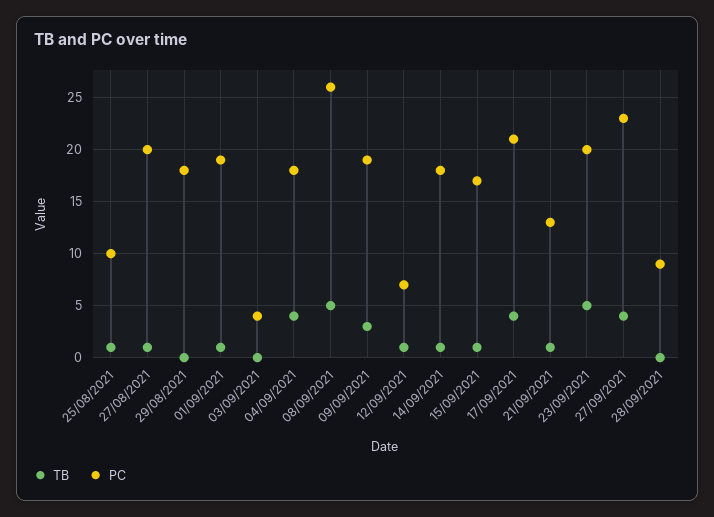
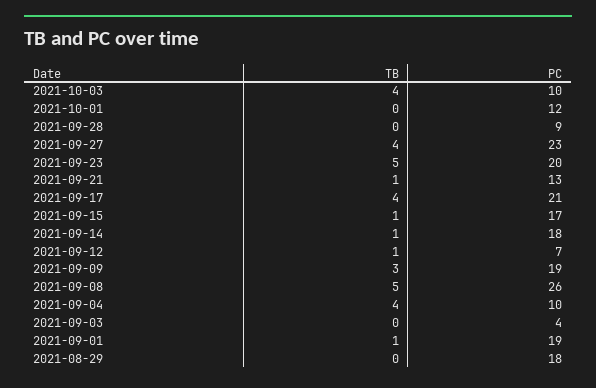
TB, 25/08/2021: 1 -> none
PC, 25/08/2021: 10 -> none
TB, 27/08/2021: 1 -> none
PC, 27/08/2021: 20 -> none
PC, 04/09/2021: 18 -> 10
TB, 2021-10-03: none -> 4
PC, 2021-10-03: none -> 10
TB, 2021-10-01: none -> 0
PC, 2021-10-01: none -> 12

